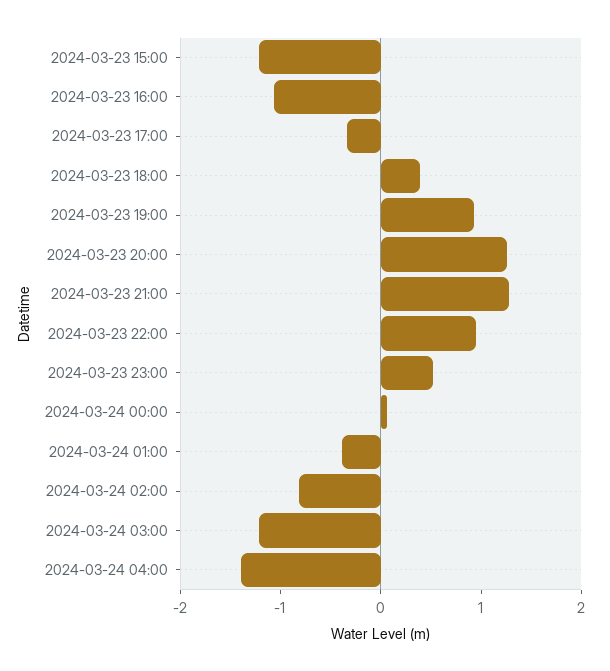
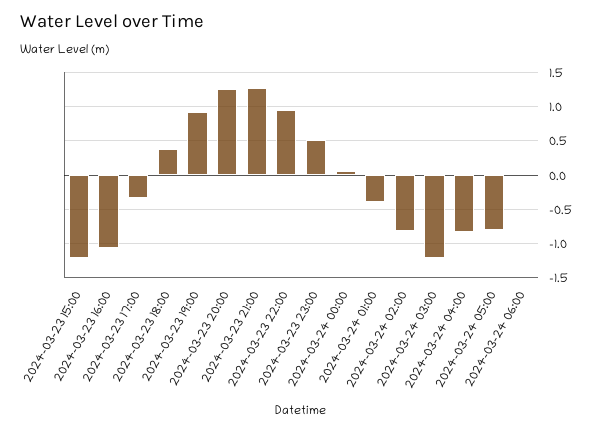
2024-03-24 04:00: -1.4 -> -0.8
2024-03-24 05:00: none -> -0.8
2024-03-24 06:00: none -> 0

